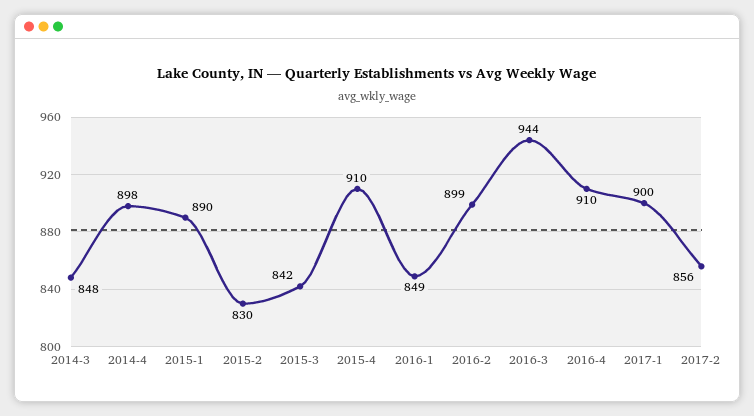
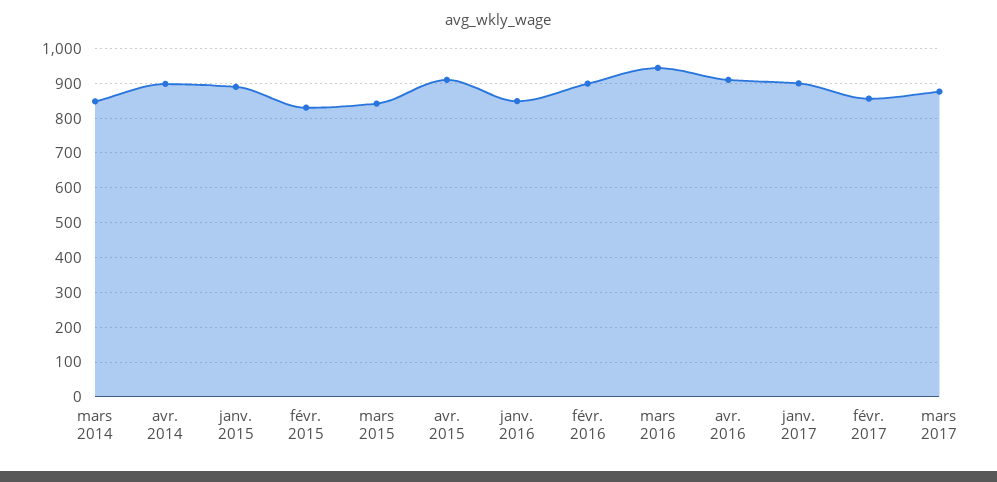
mars 2017: none -> 880

